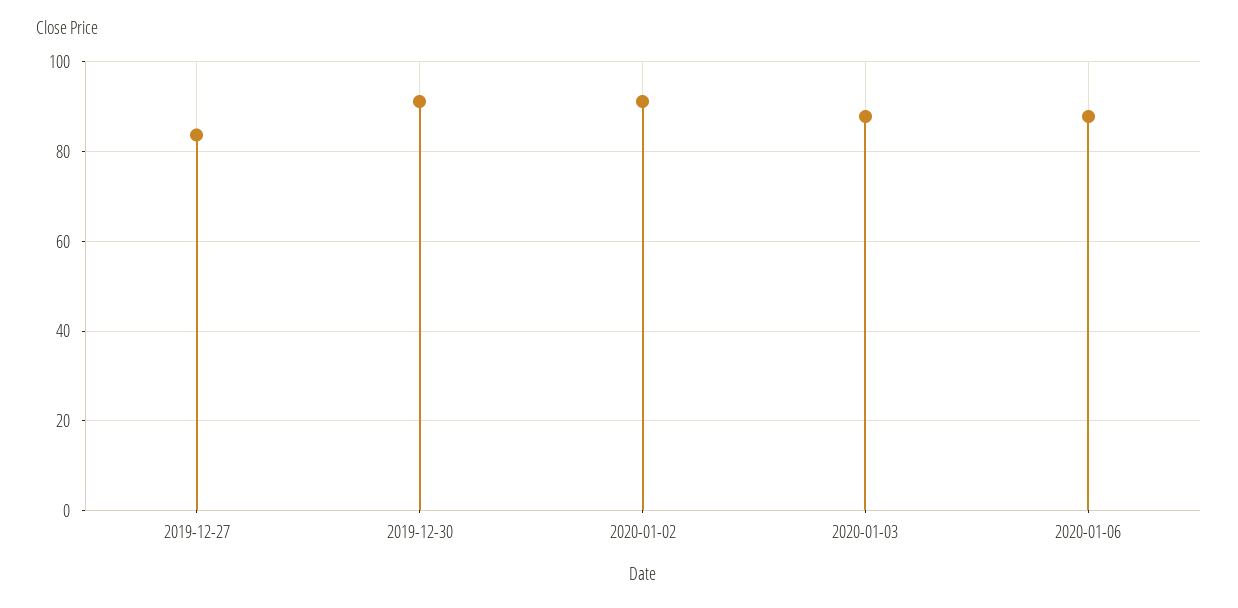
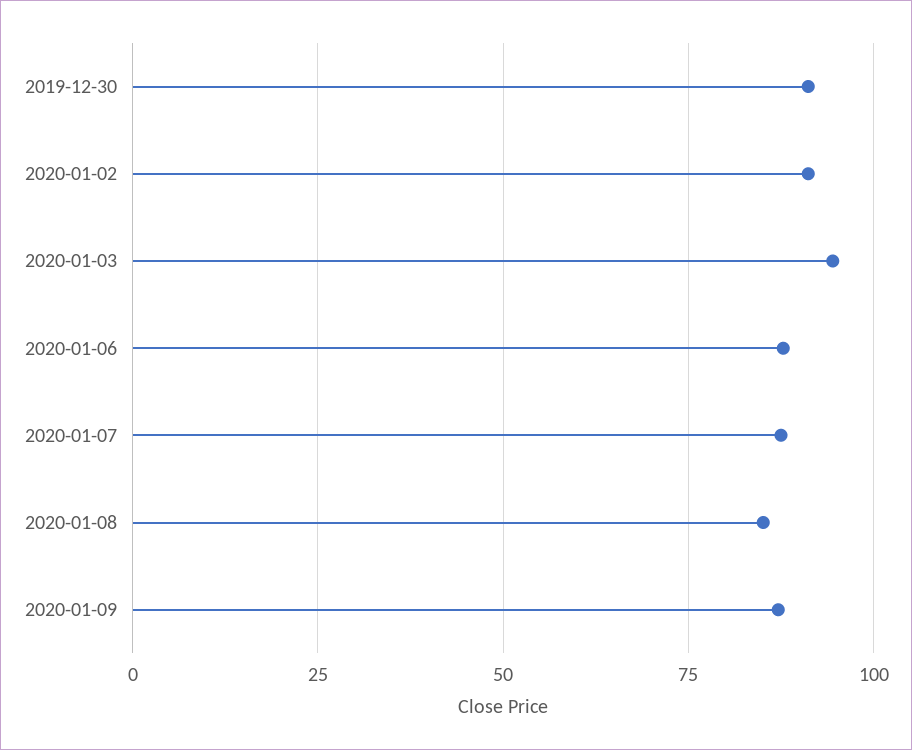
2019-12-27: 84 -> none
2020-01-03: 88 -> 95
2020-01-07: none -> 87.5
2020-01-08: none -> 85
2020-01-09: none -> 87.5

